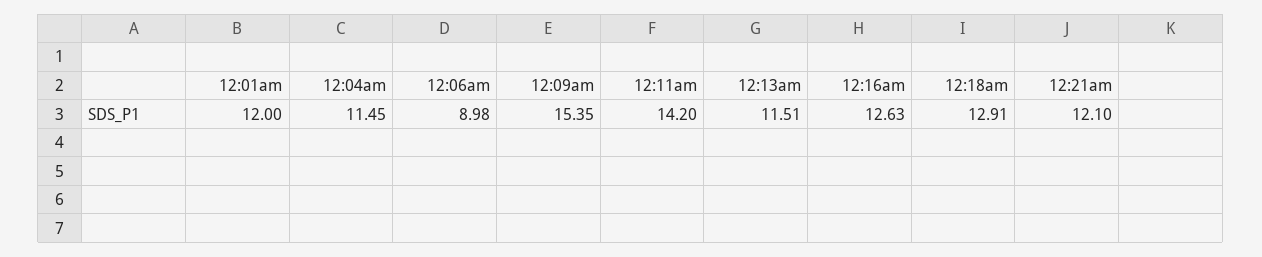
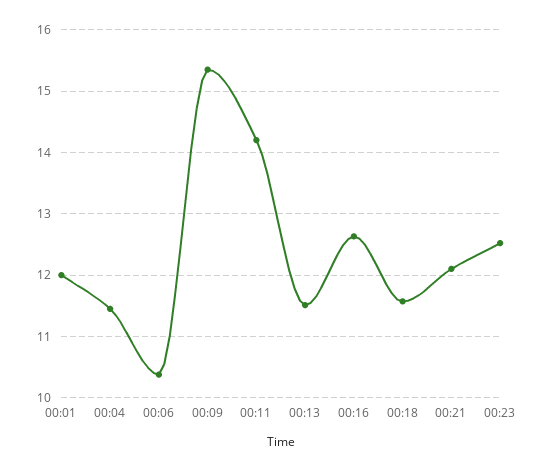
12:06am: 8.98 -> 10.4
12:18am: 12.91 -> 11.6
00:23: none -> 12.5

